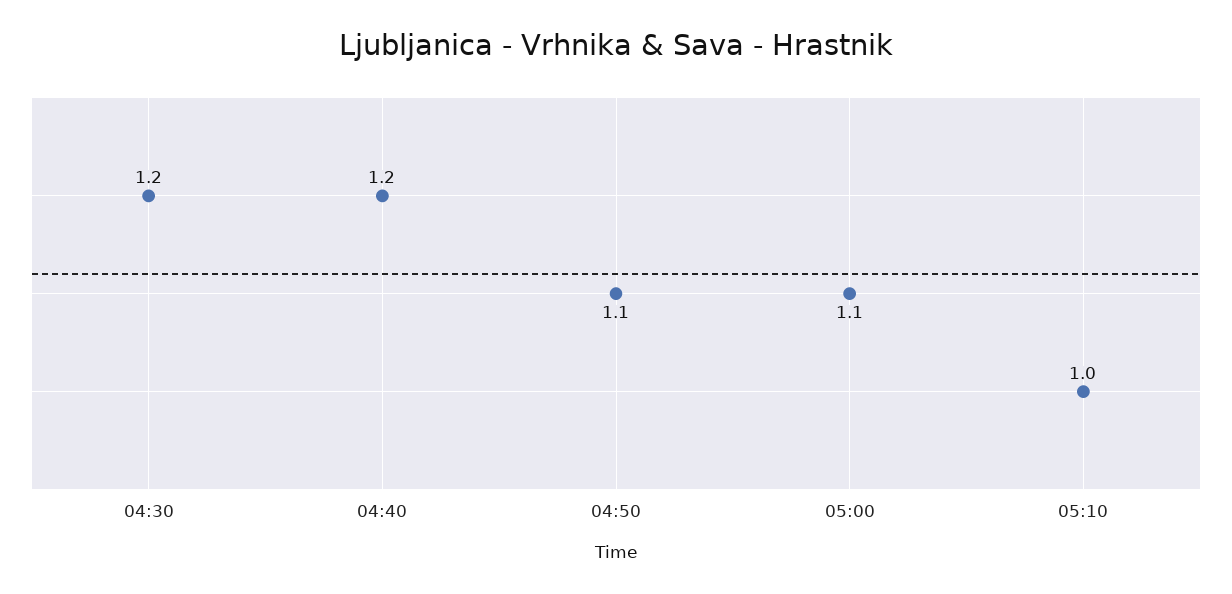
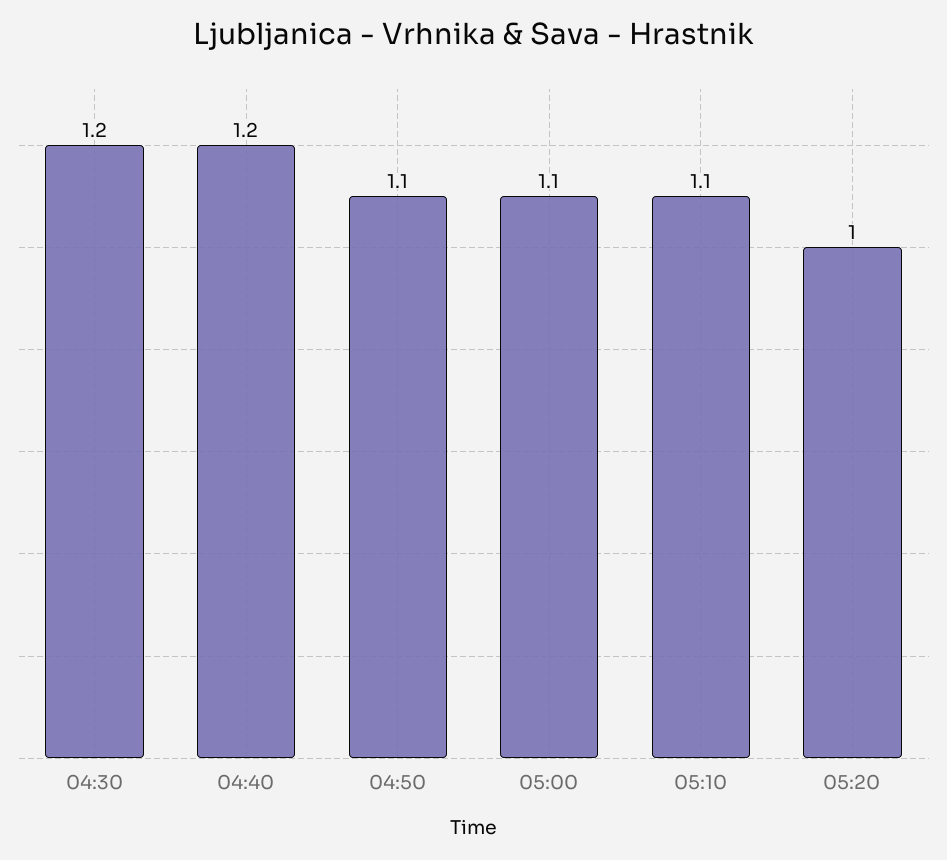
05:10: 1 -> 1.1
05:20: none -> 1

